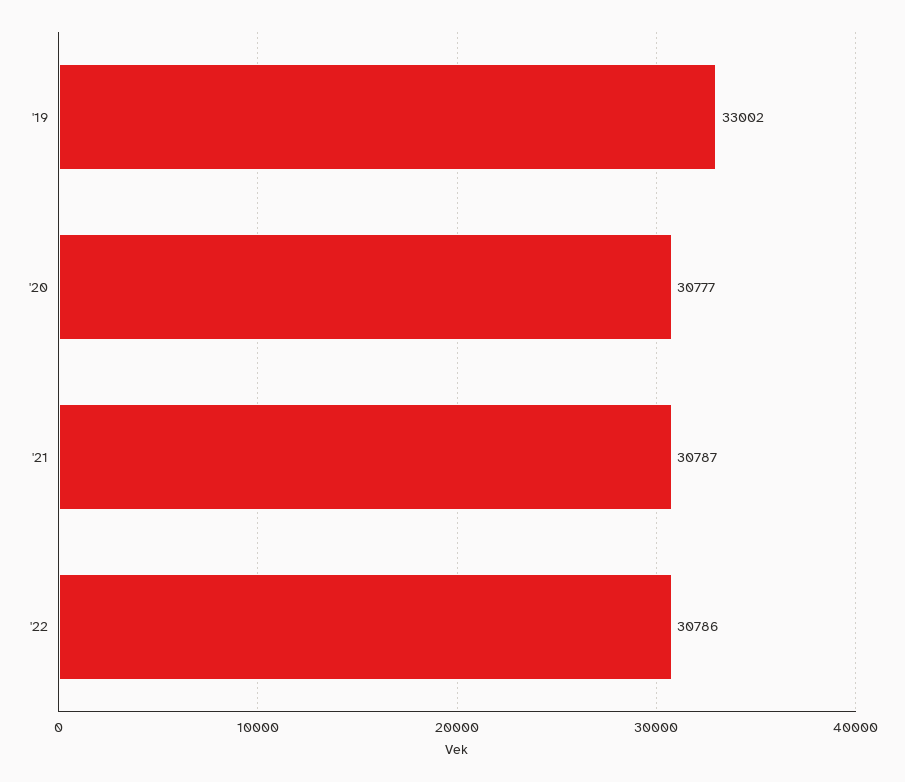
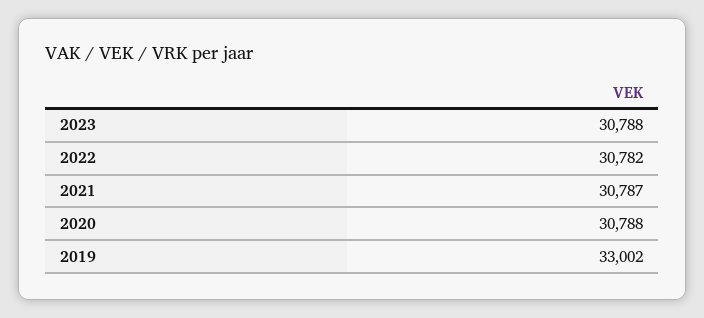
'20: 30777 -> 30788
'22: 30786 -> 30782
2023: none -> 30788

